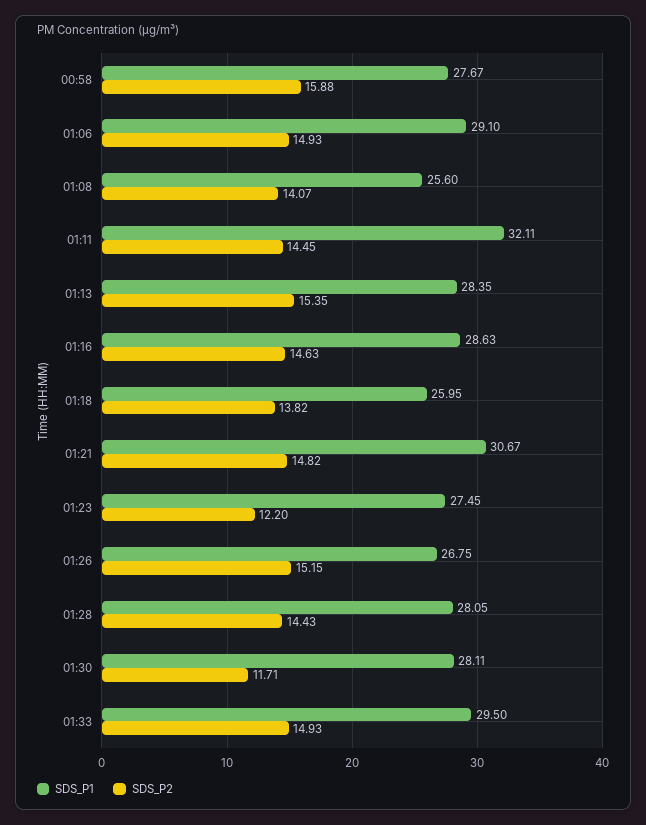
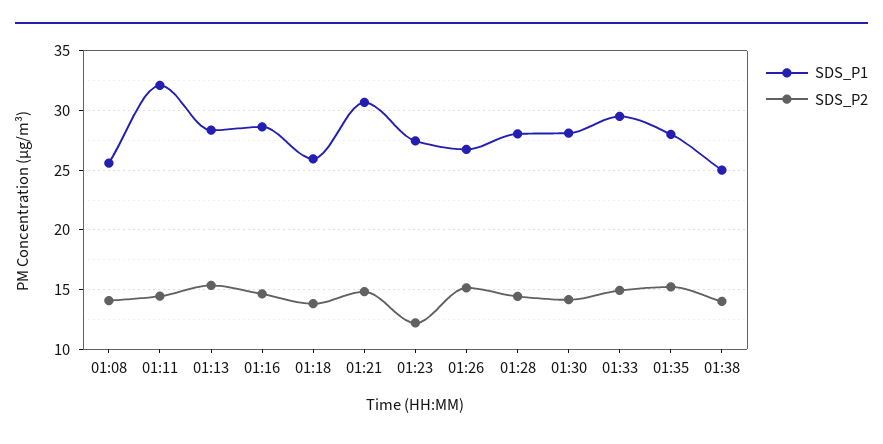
SDS_P1, 00:58: 27.67 -> none
SDS_P2, 00:58: 15.88 -> none
SDS_P1, 01:06: 29.1 -> none
SDS_P2, 01:06: 14.93 -> none
SDS_P2, 01:30: 11.71 -> 14
SDS_P1, 01:35: none -> 28
SDS_P2, 01:35: none -> 15
SDS_P1, 01:38: none -> 25
SDS_P2, 01:38: none -> 14

